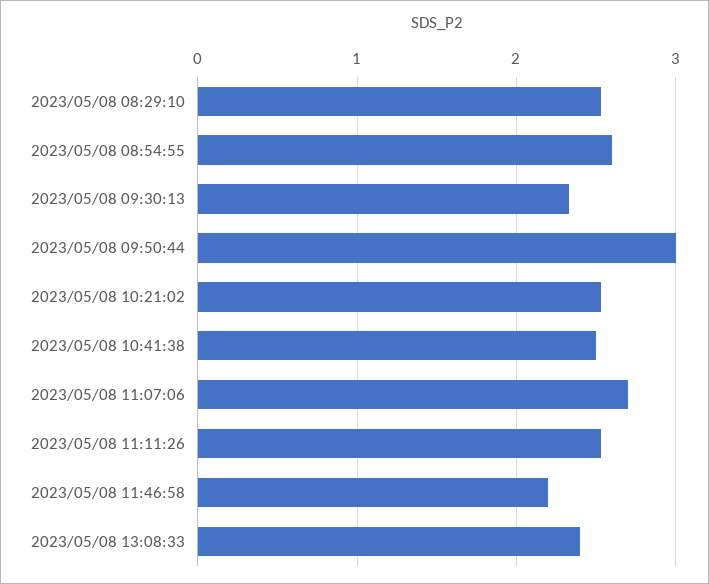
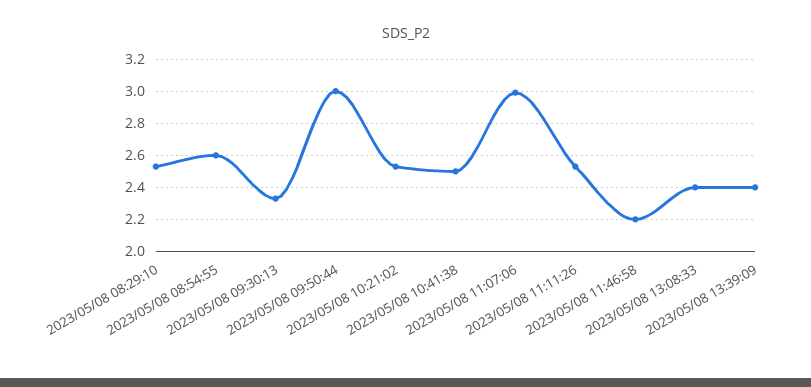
2023/05/08 11:07:06: 2.7 -> 3
2023/05/08 13:39:09: none -> 2.4

